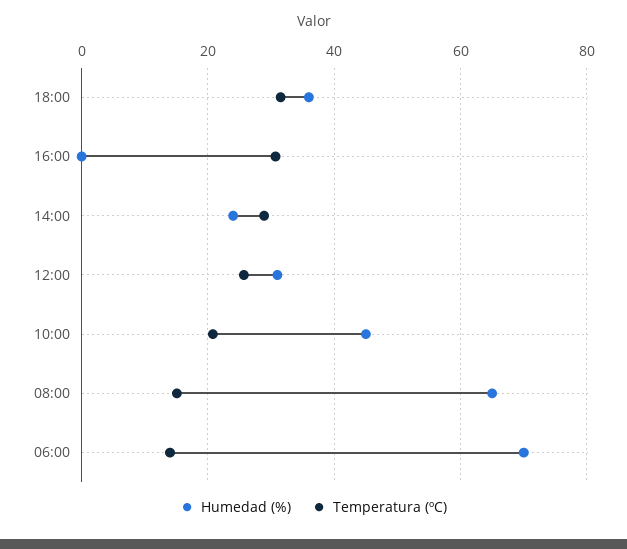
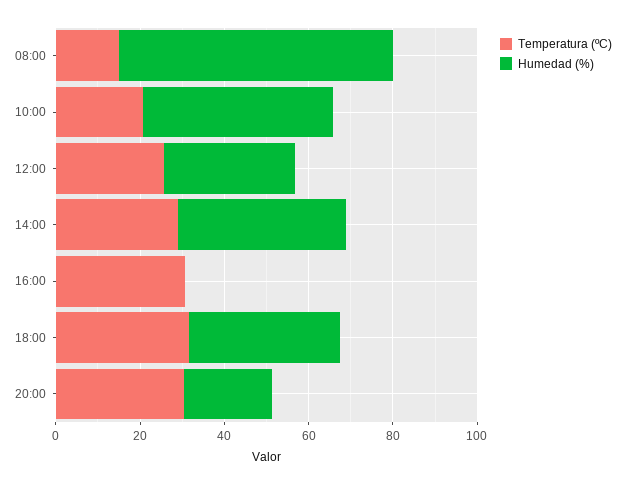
Humedad (%), 14:00: 24 -> 40
Humedad (%), 06:00: 70 -> none
Temperatura (ºC), 06:00: 14 -> none
Temperatura (ºC), 20:00: none -> 30
Humedad (%), 20:00: none -> 20

